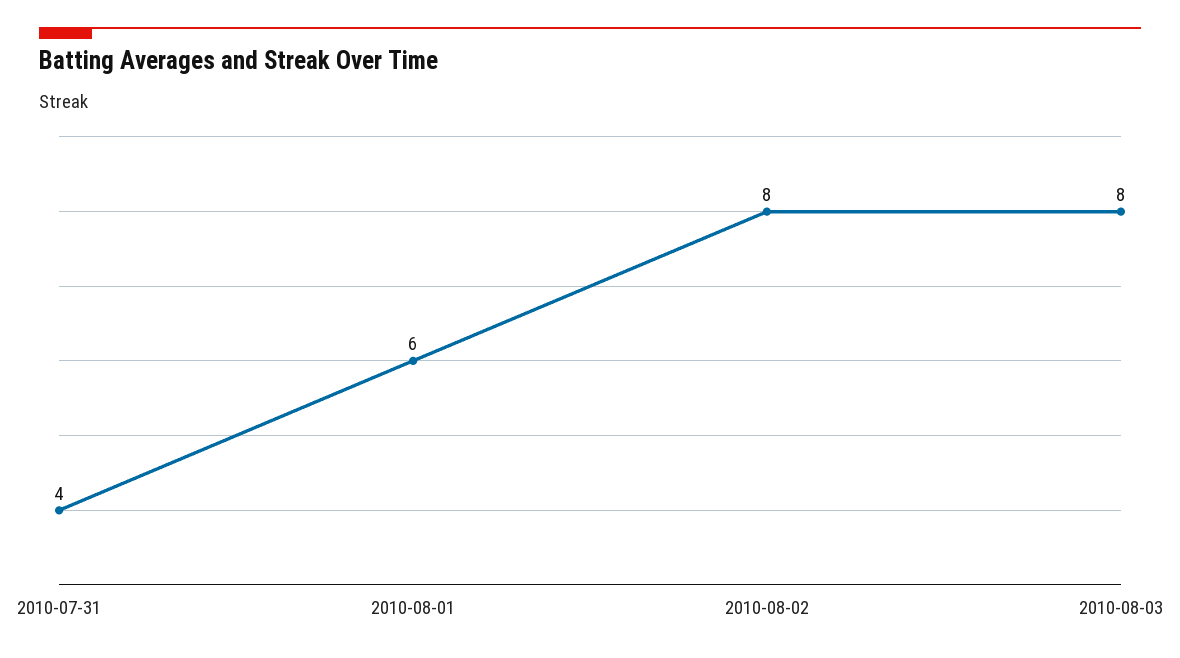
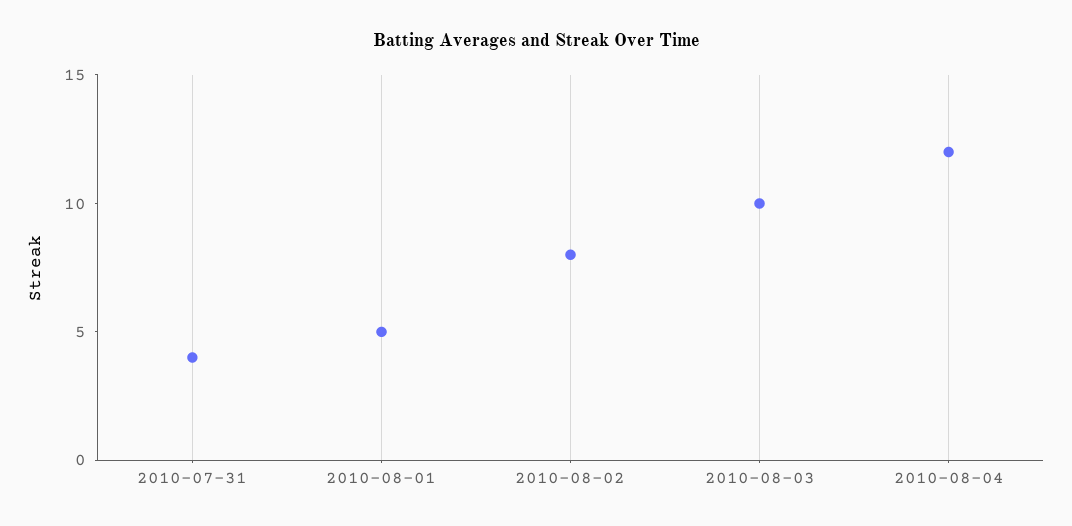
2010-08-01: 6 -> 5
2010-08-03: 8 -> 10
2010-08-04: none -> 12

